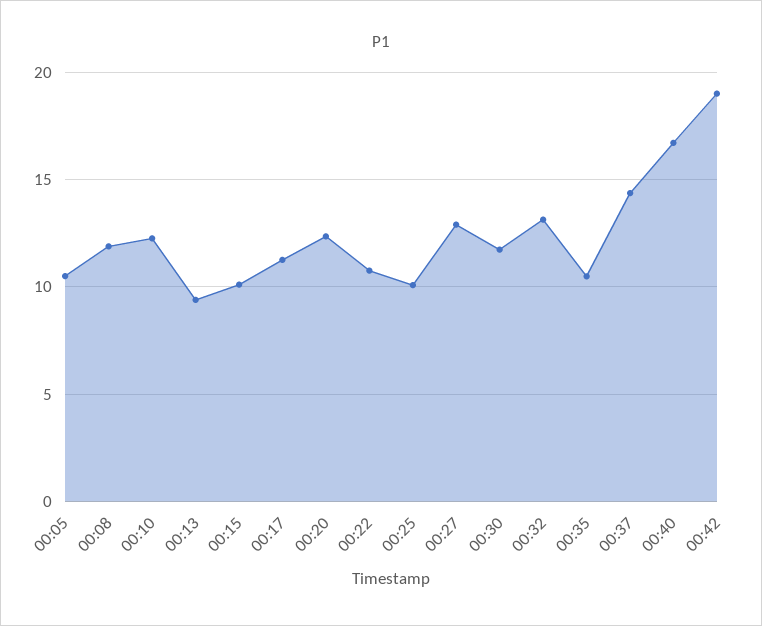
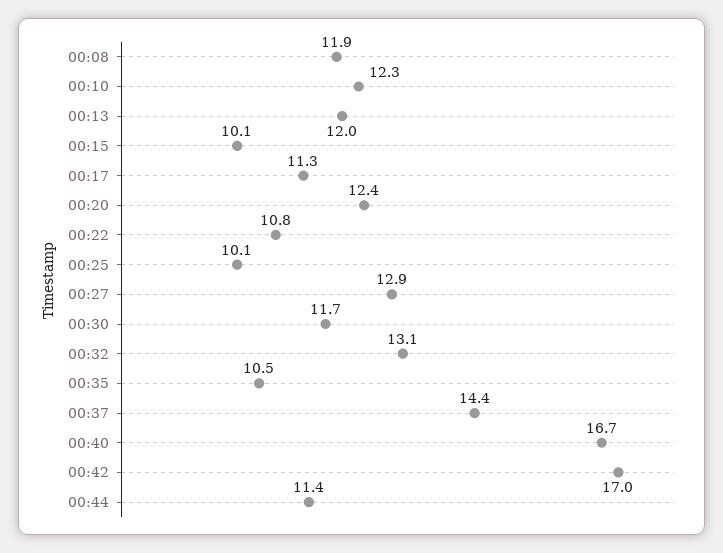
00:05: 10.5 -> none
00:13: 9.5 -> 12
00:42: 19 -> 17
00:44: none -> 11.4

